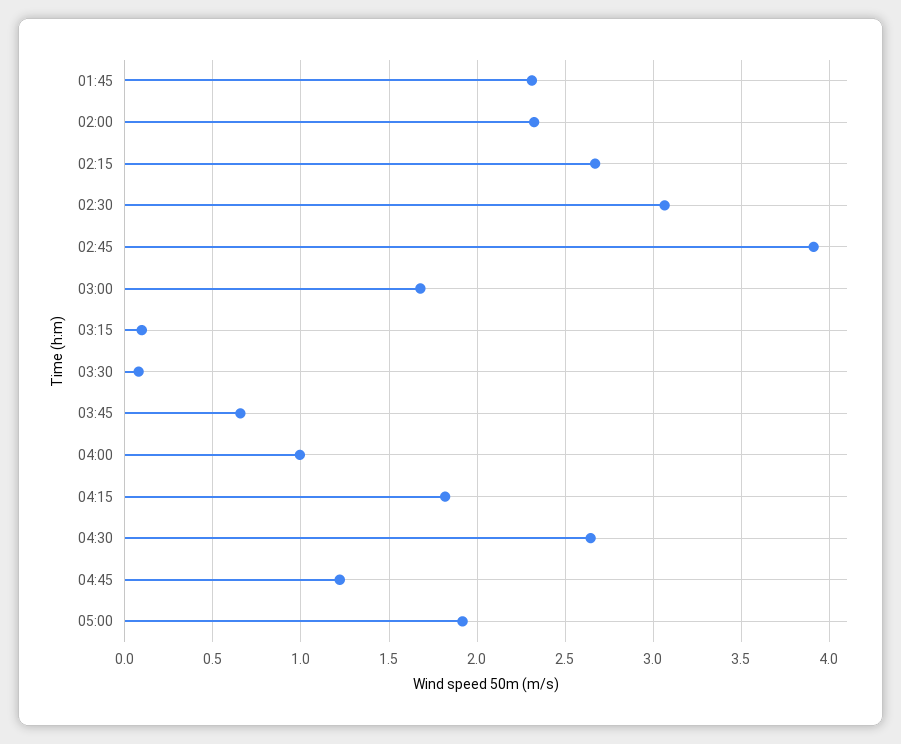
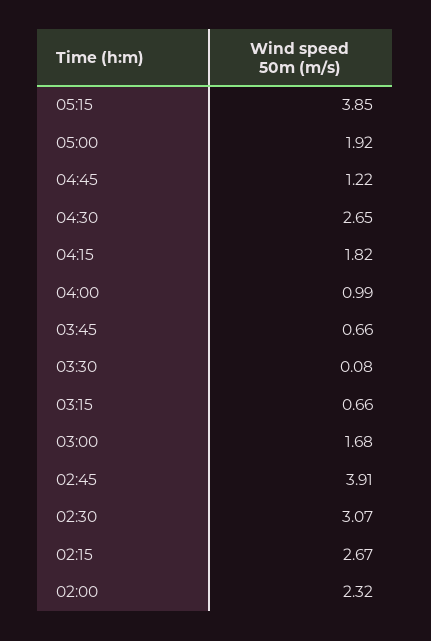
01:45: 2.3 -> none
03:15: 0.1 -> 0.66
05:15: none -> 3.85

